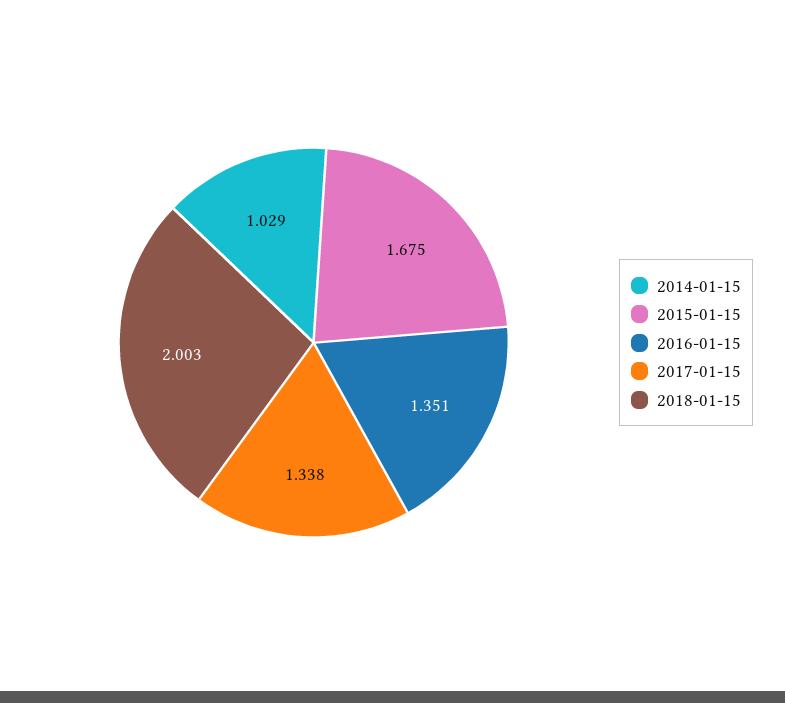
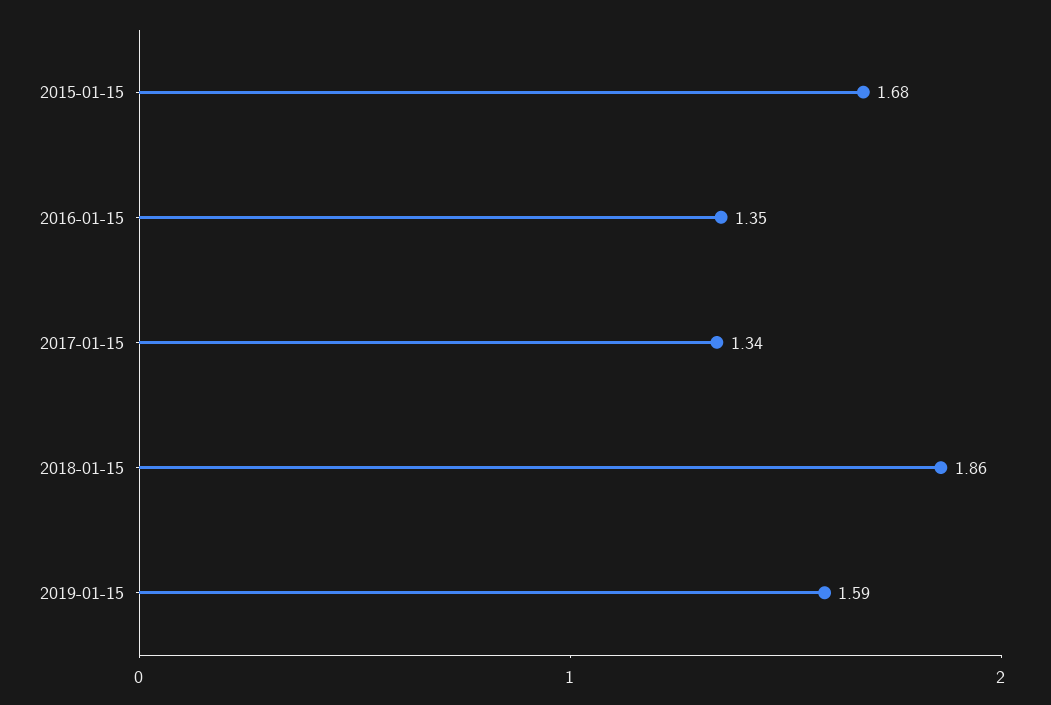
2014-01-15: 1.029 -> none
2018-01-15: 2.003 -> 1.86
2019-01-15: none -> 1.59

